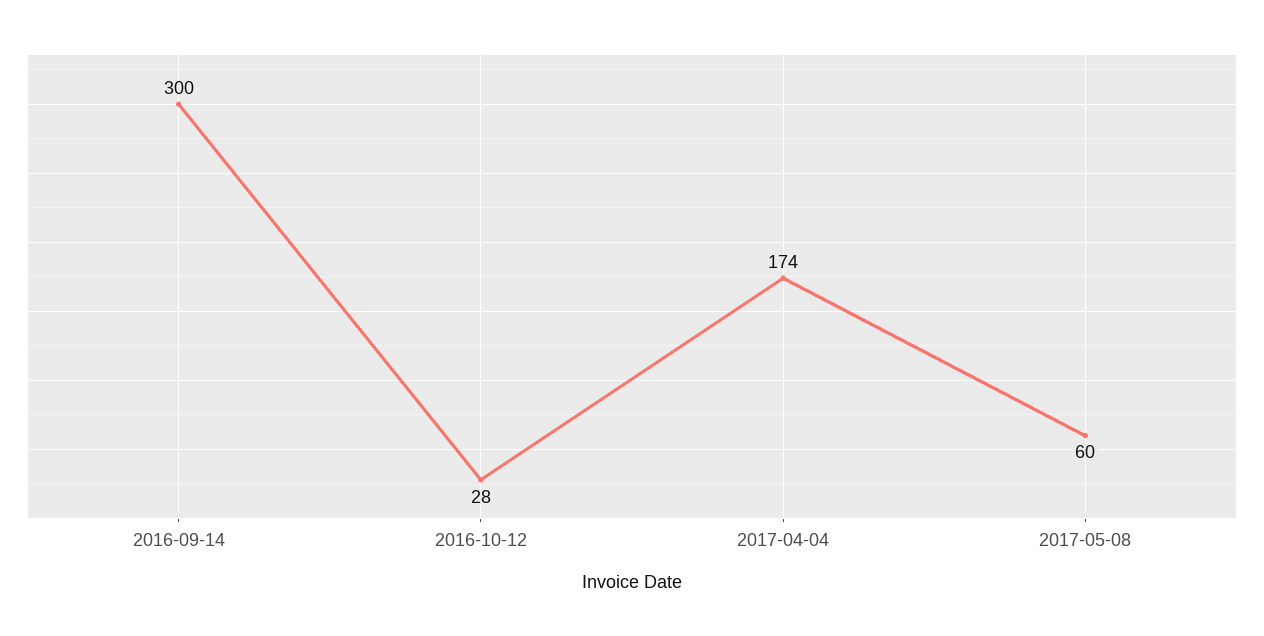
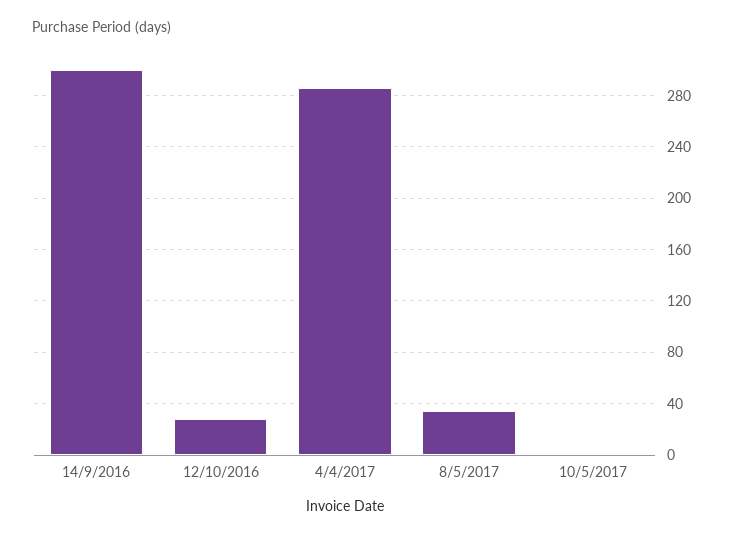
2017-04-04: 174 -> 285
2017-05-08: 60 -> 35
10/5/2017: none -> 0

